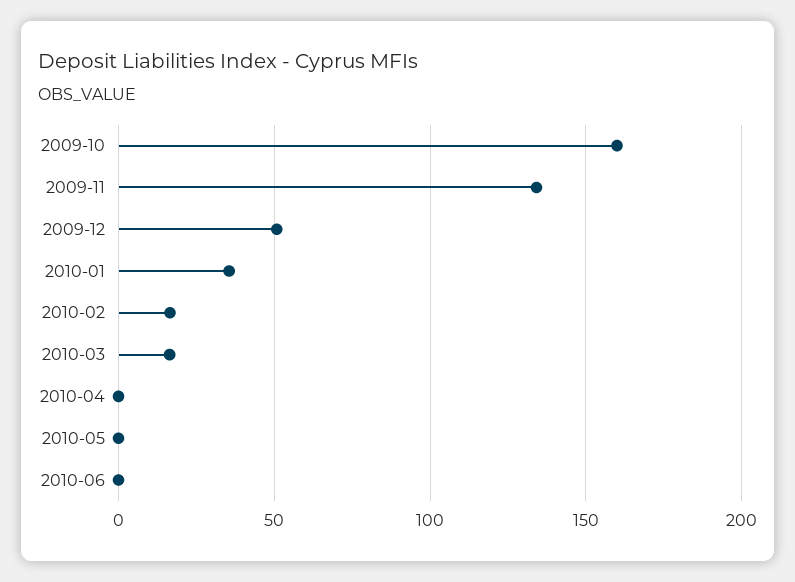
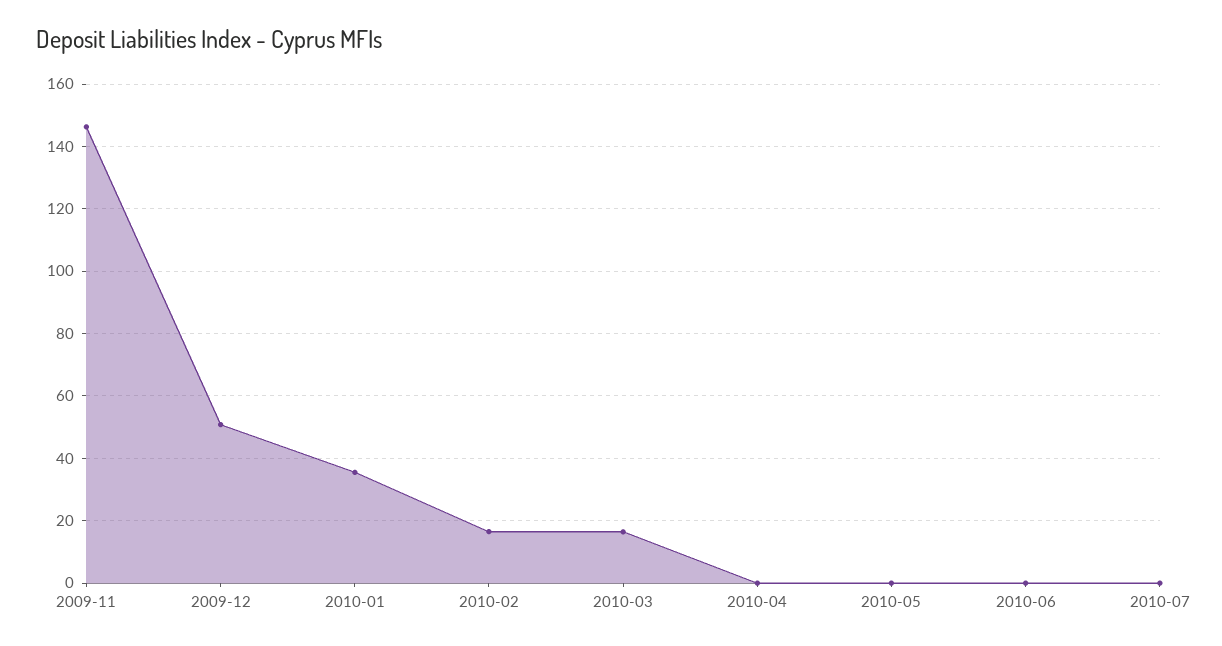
2009-10: 160 -> none
2009-11: 135 -> 146
2010-07: none -> 0

